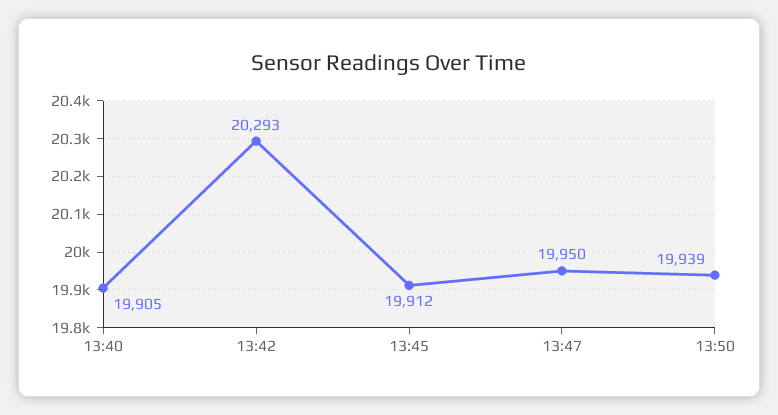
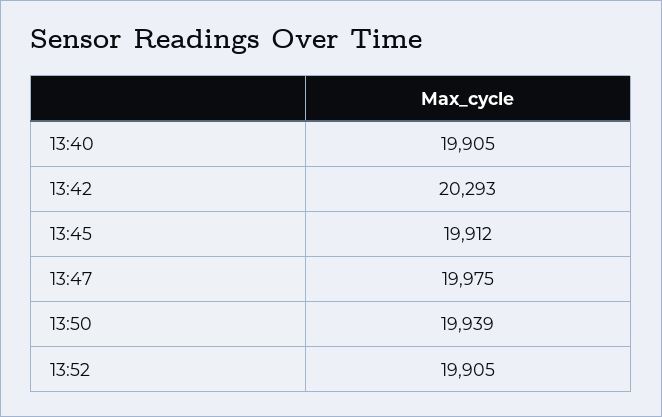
13:47: 19950 -> 19975
13:52: none -> 19905

